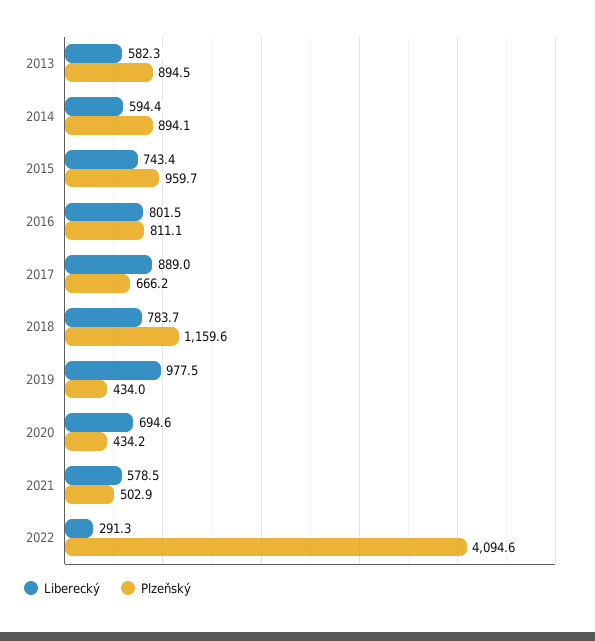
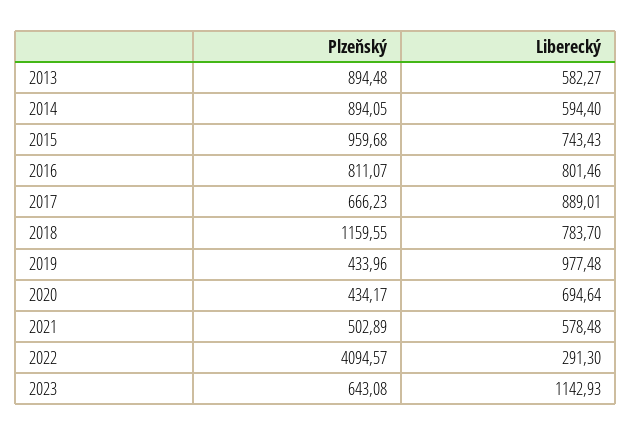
Plzeňský, 2023: none -> 643.08
Liberecký, 2023: none -> 1142.93

